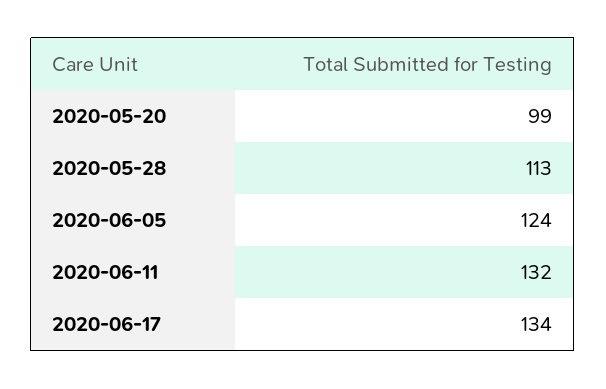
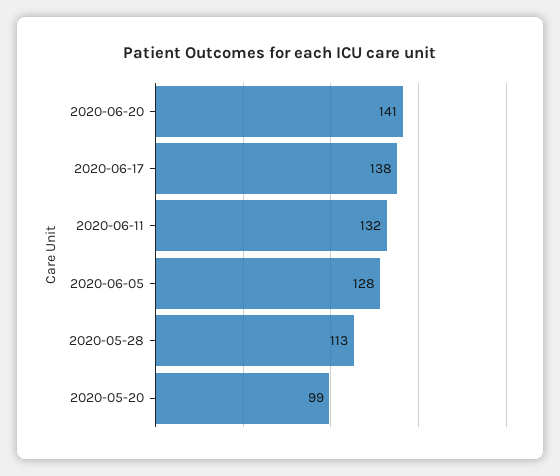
2020-06-05: 124 -> 128
2020-06-17: 134 -> 138
2020-06-20: none -> 141

